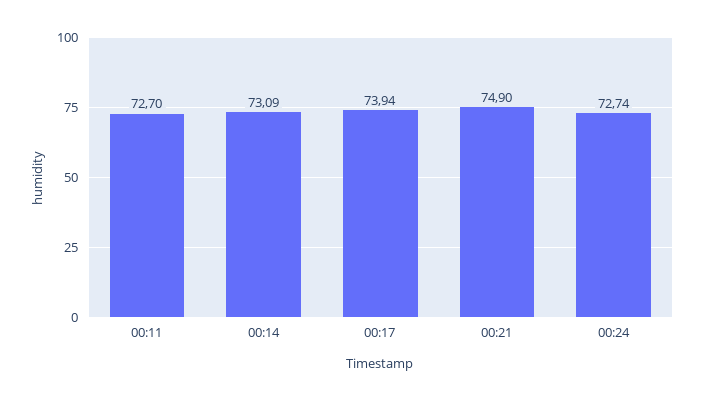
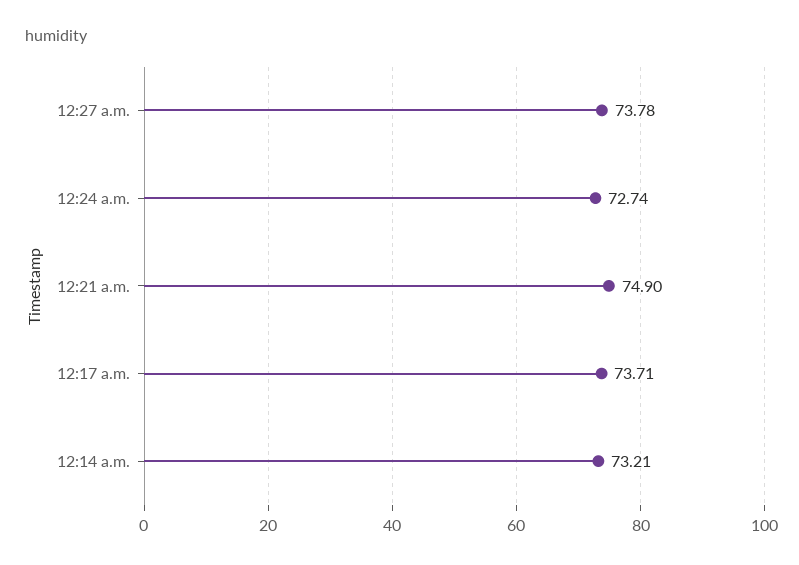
00:11: 72.7 -> none
00:14: 73.09 -> 73.21
00:17: 73.94 -> 73.71
12:27 a.m.: none -> 73.78

